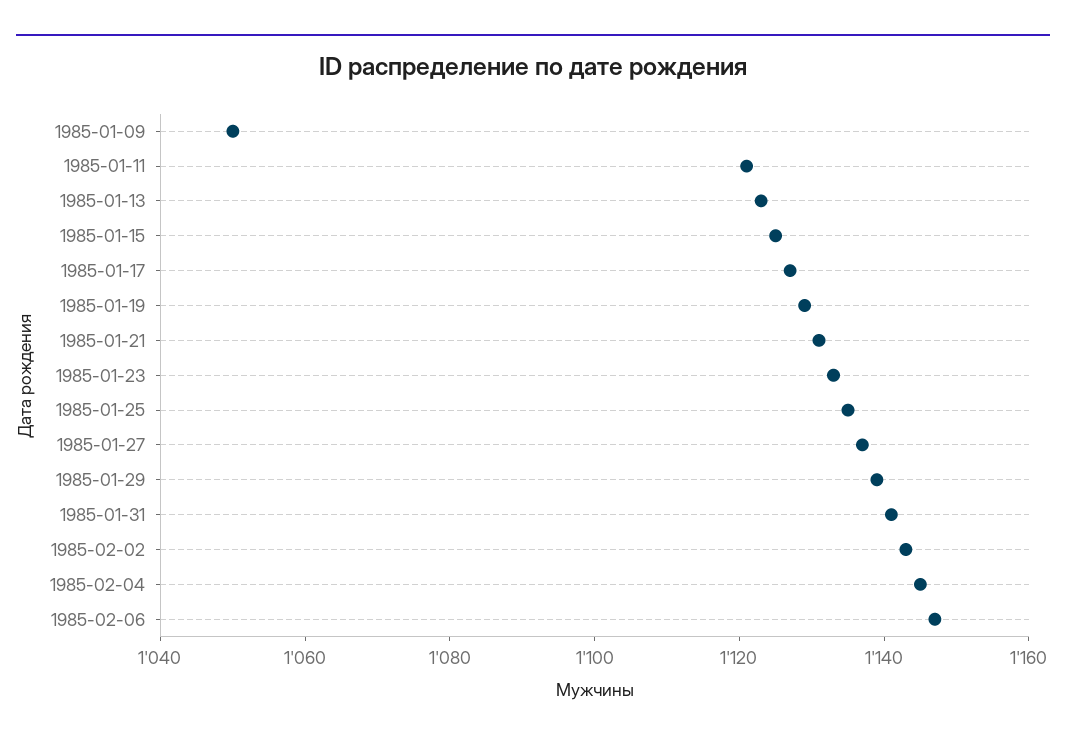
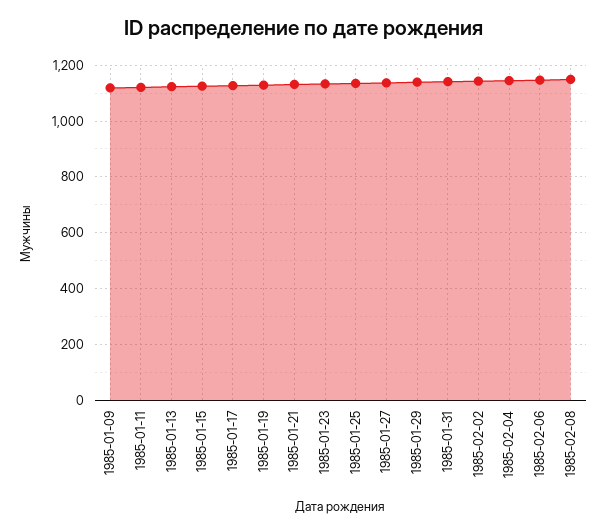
1985-01-09: 1050 -> 1125
1985-02-08: none -> 1150

